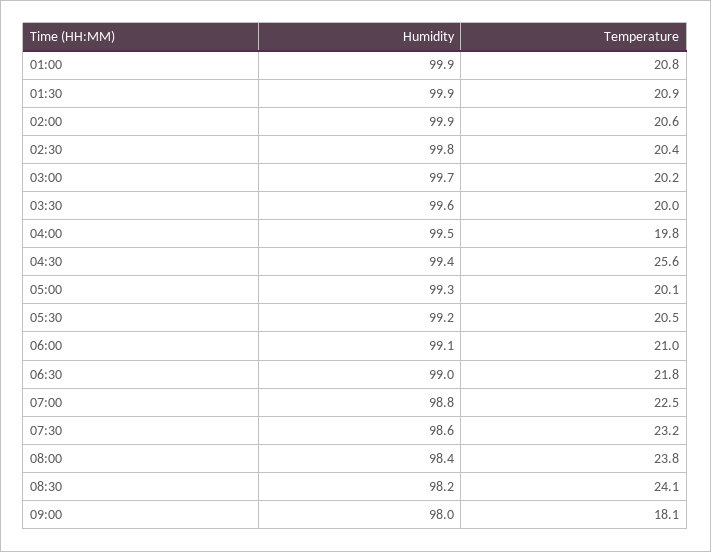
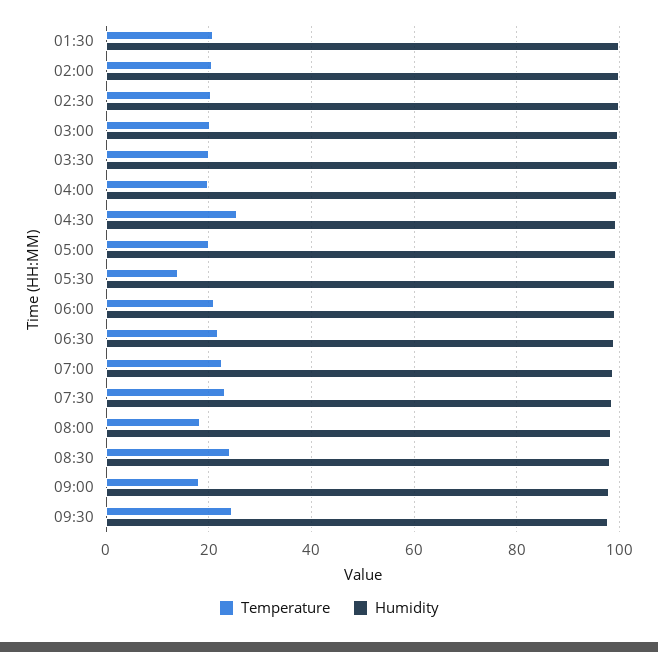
Humidity, 01:00: 99.9 -> none
Temperature, 01:00: 20.8 -> none
Temperature, 05:30: 20.5 -> 14
Temperature, 08:00: 23.8 -> 18
Temperature, 09:30: none -> 24
Humidity, 09:30: none -> 98

